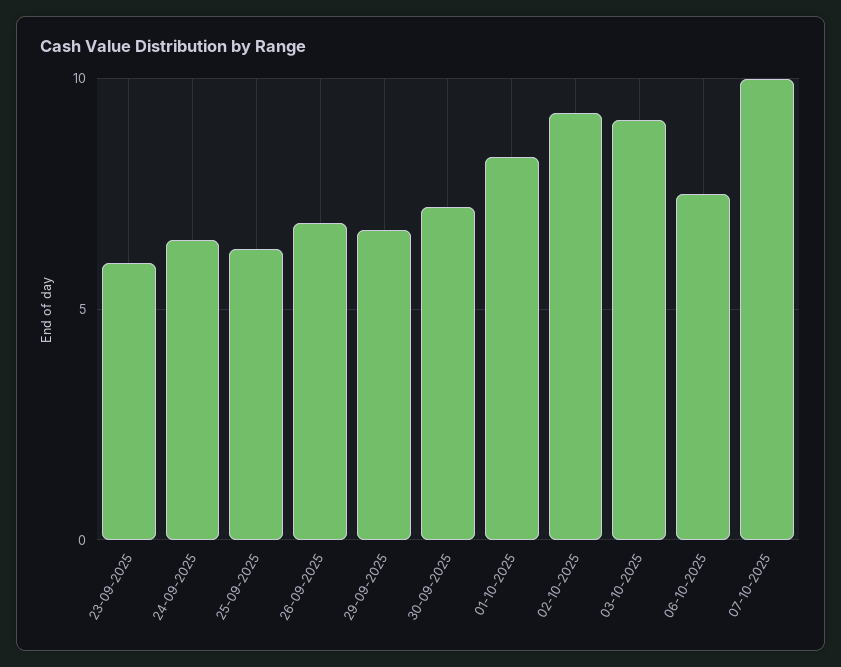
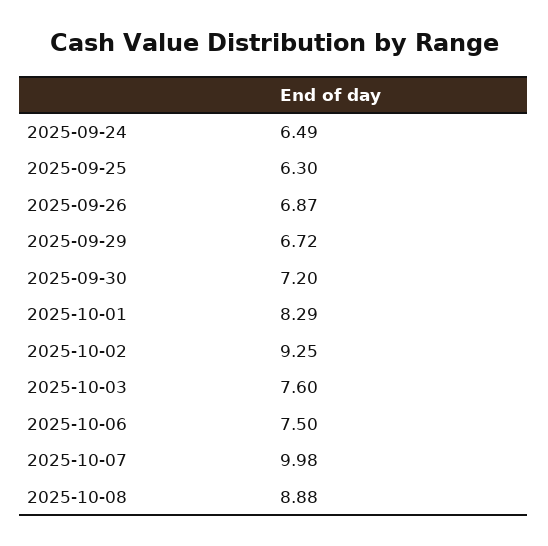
23-09-2025: 6 -> none
03-10-2025: 9 -> 7.6
2025-10-08: none -> 8.88

